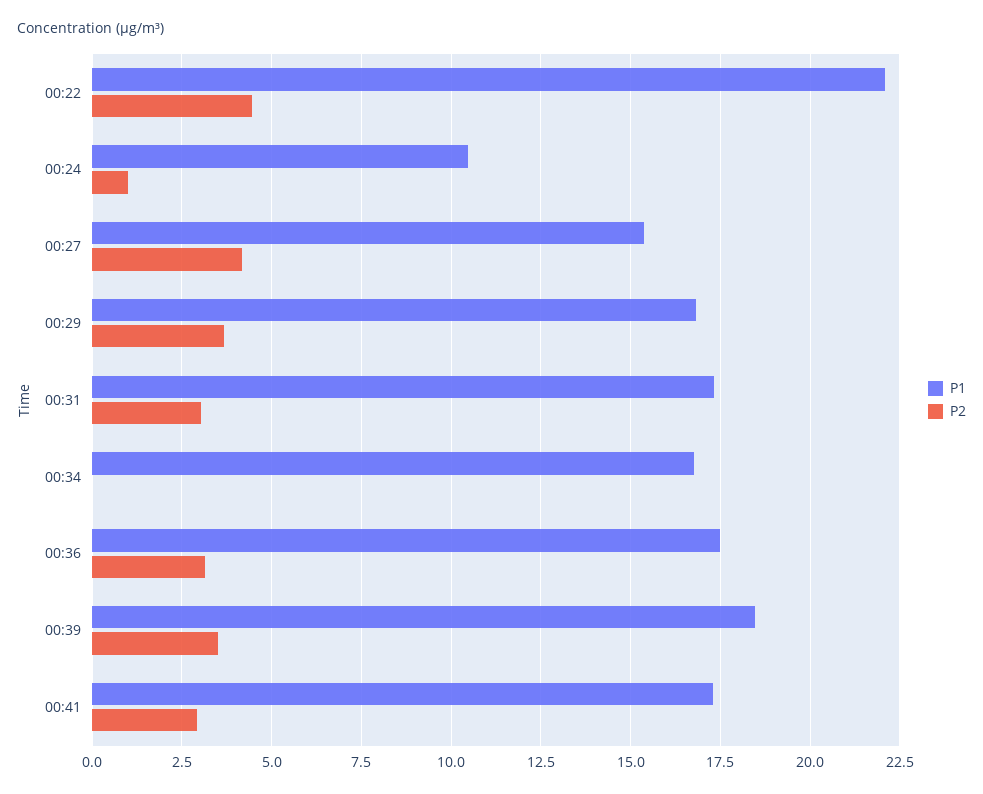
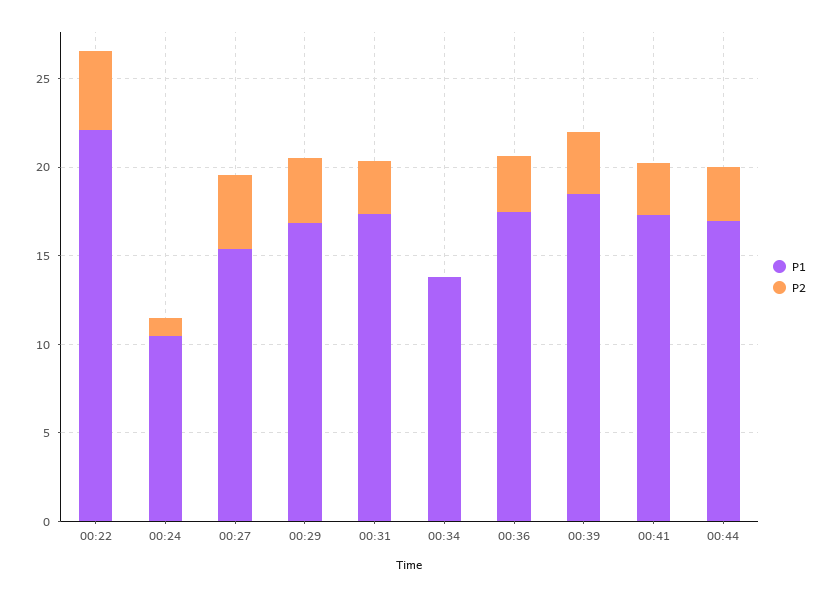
P1, 00:34: 16.75 -> 14
P1, 00:44: none -> 17
P2, 00:44: none -> 3

